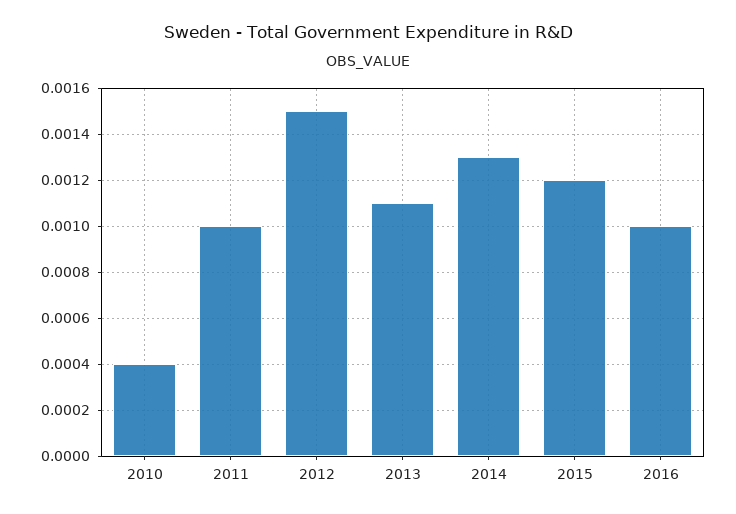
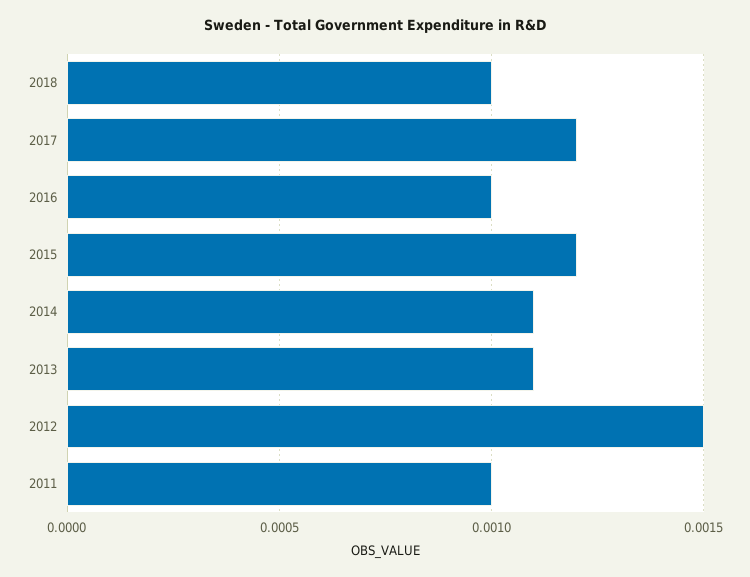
2010: 0.0004 -> none
2014: 0.0013 -> 0.0011
2018: none -> 0.001
2017: none -> 0.0012

